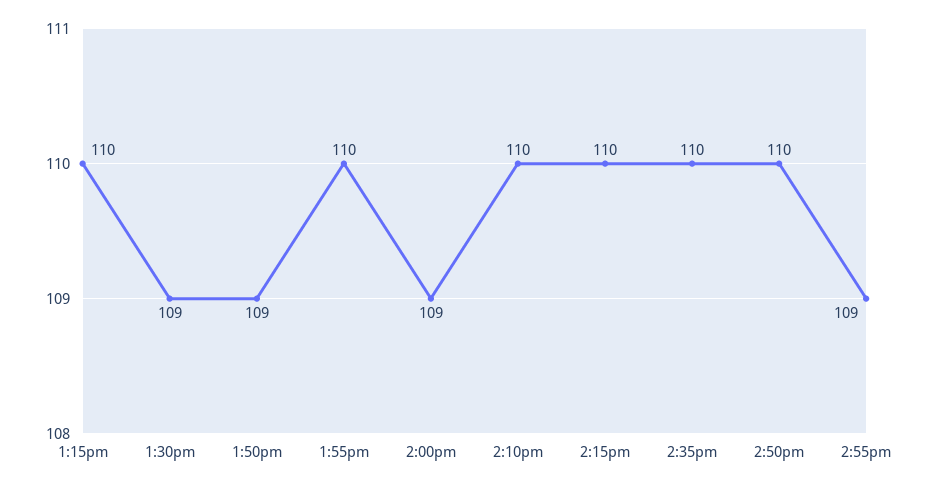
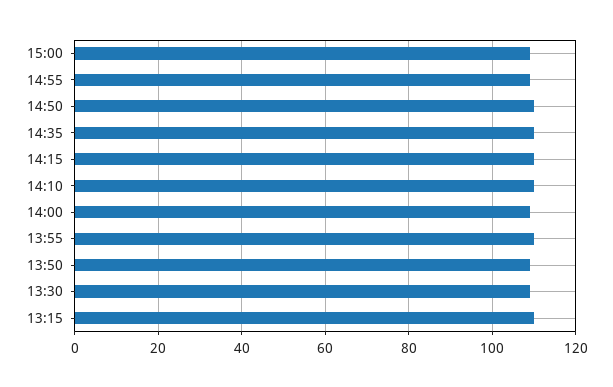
15:00: none -> 110

